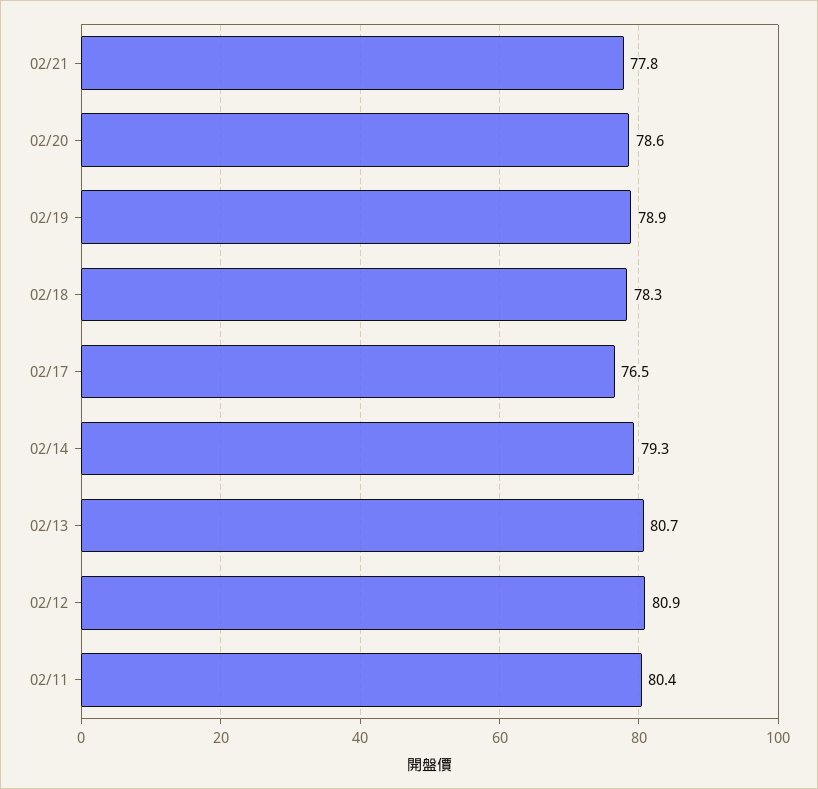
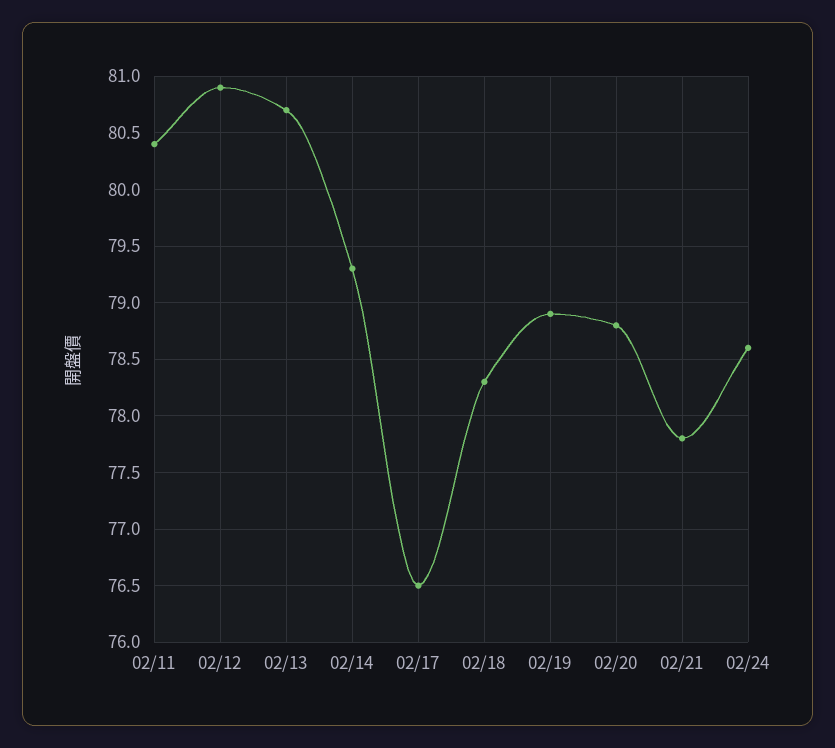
02/20: 78.6 -> 78.8
02/24: none -> 78.6

